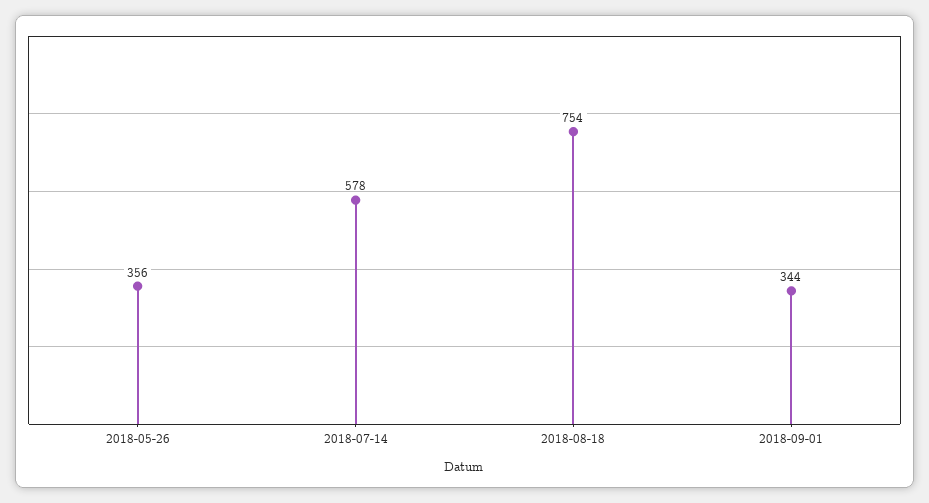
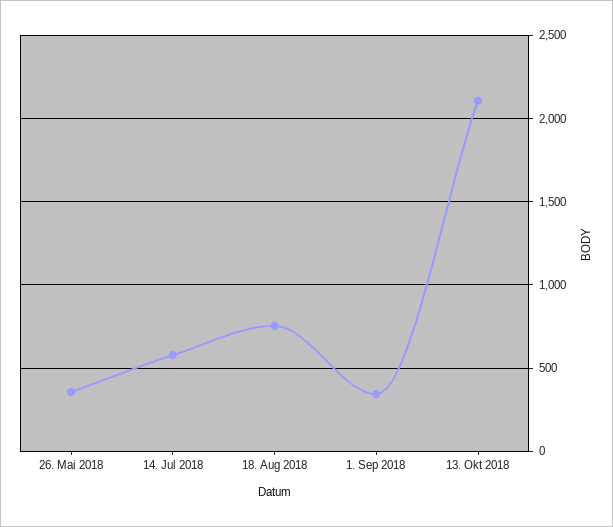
13. Okt 2018: none -> 2100

